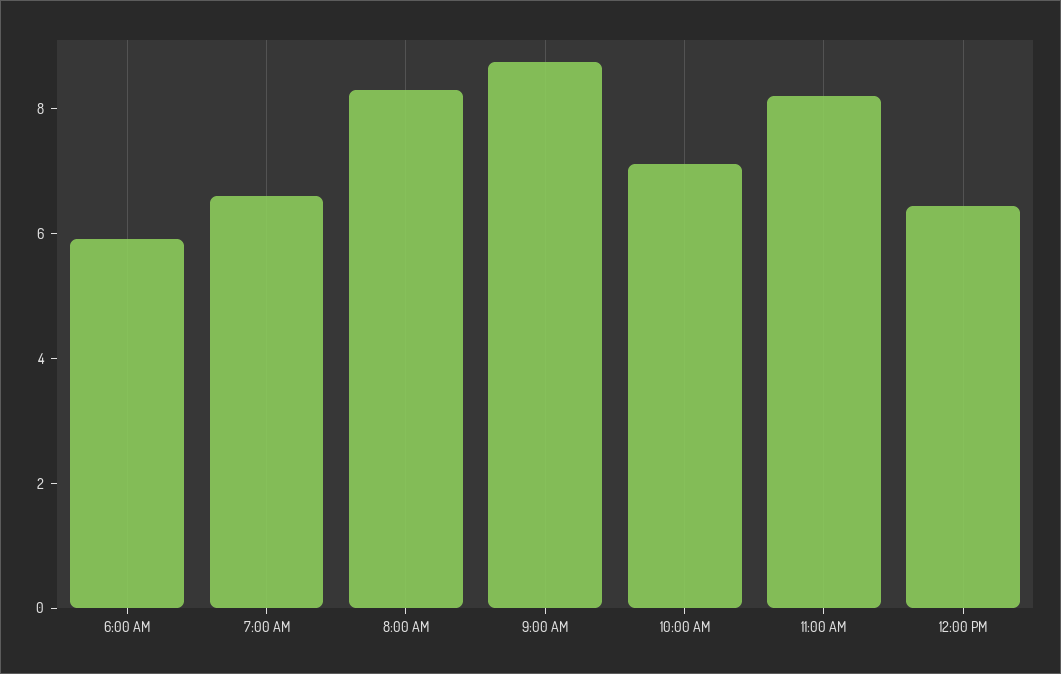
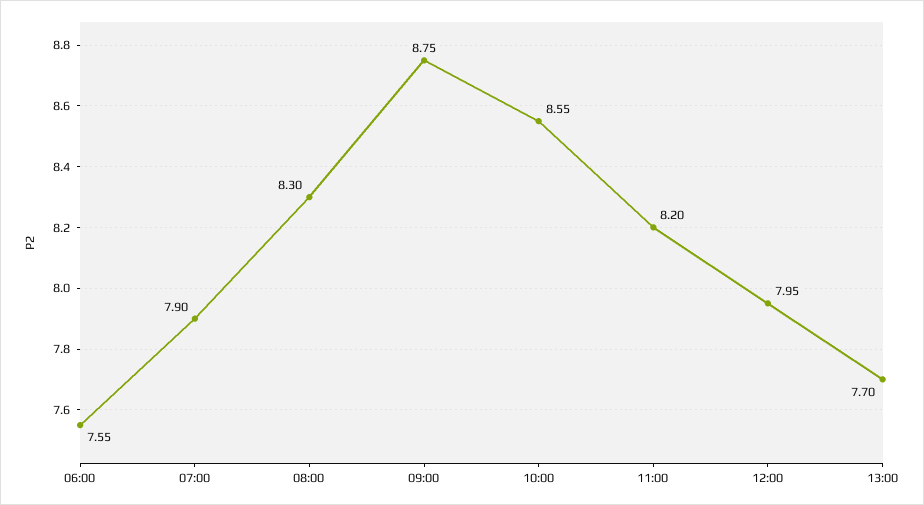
6:00 AM: 6 -> 7.55
7:00 AM: 6.5 -> 7.9
10:00 AM: 7 -> 8.55
12:00 PM: 6.5 -> 7.95
13:00: none -> 7.7

